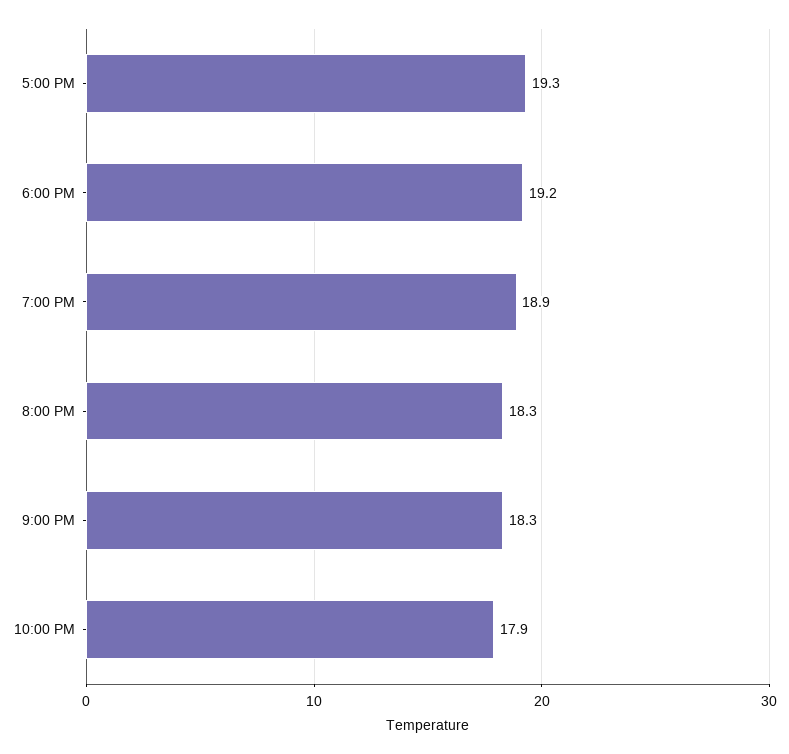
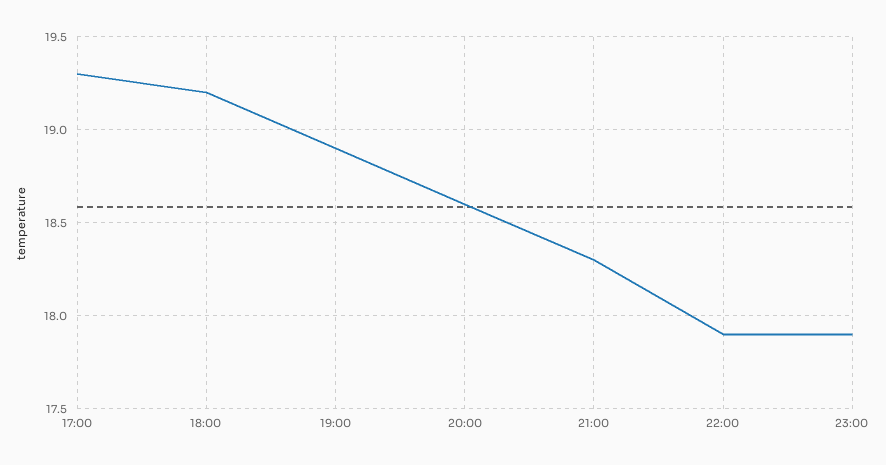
8:00 PM: 18.3 -> 18.6
23:00: none -> 17.9

